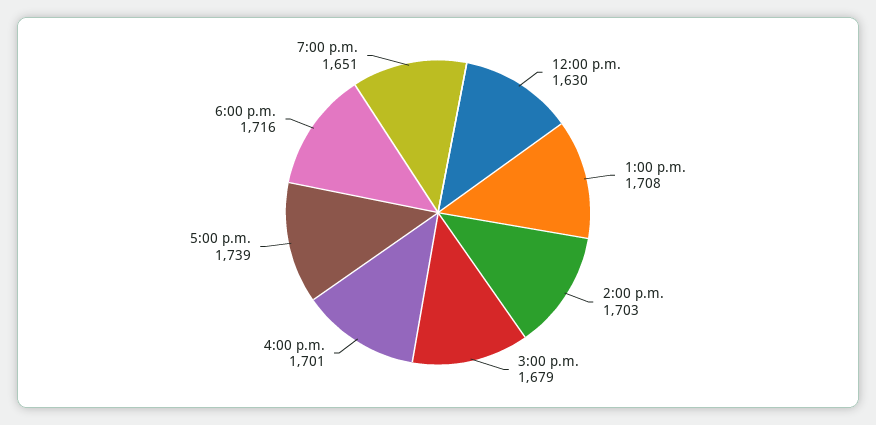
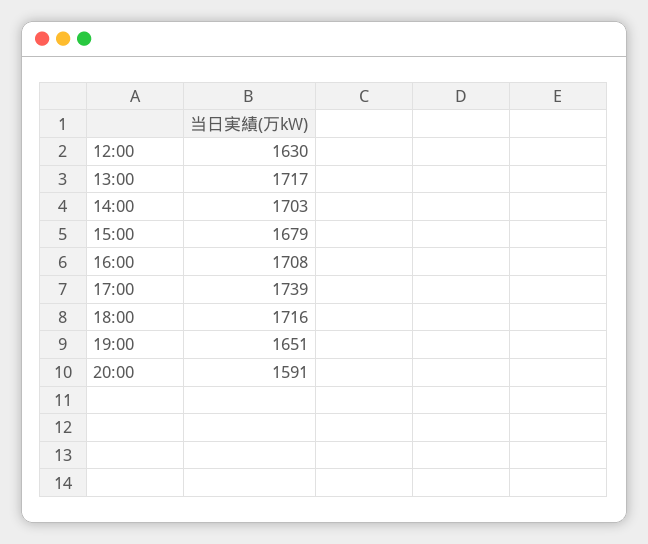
1:00 p.m.: 1708 -> 1717
4:00 p.m.: 1701 -> 1708
20:00: none -> 1591

